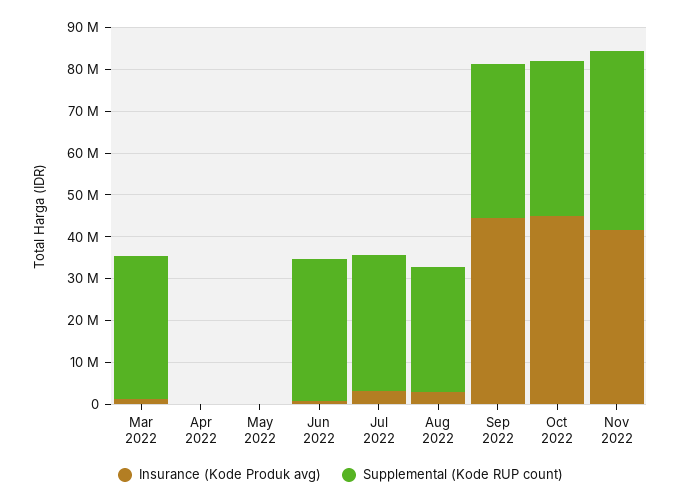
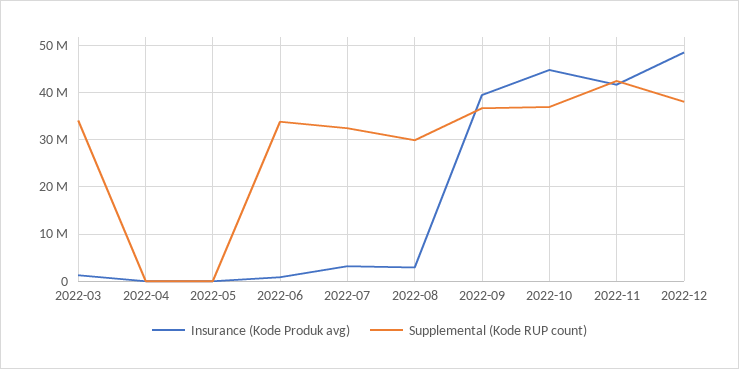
Insurance (Kode Produk avg), Sep 2022: 44000000 -> 40000000
Insurance (Kode Produk avg), 2022-12: none -> 48000000
Supplemental (Kode RUP count), 2022-12: none -> 38000000

